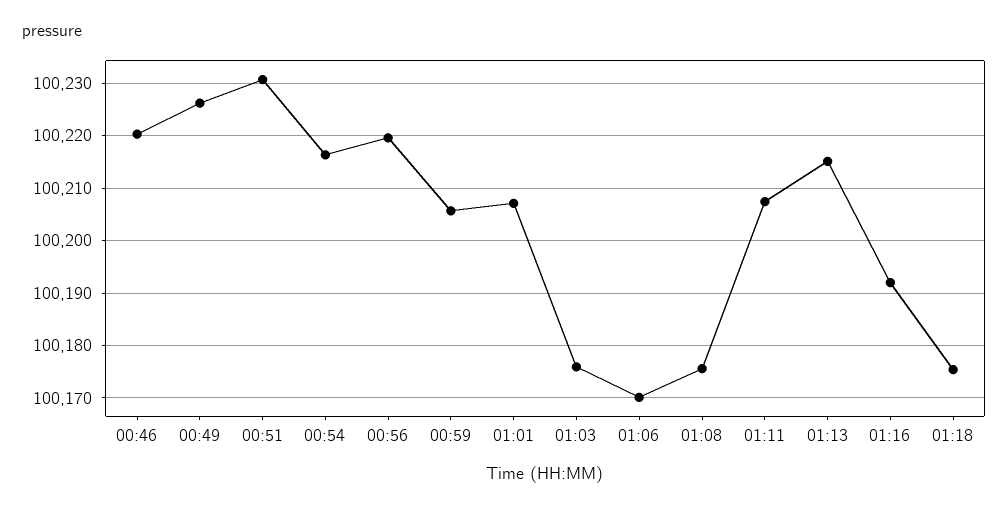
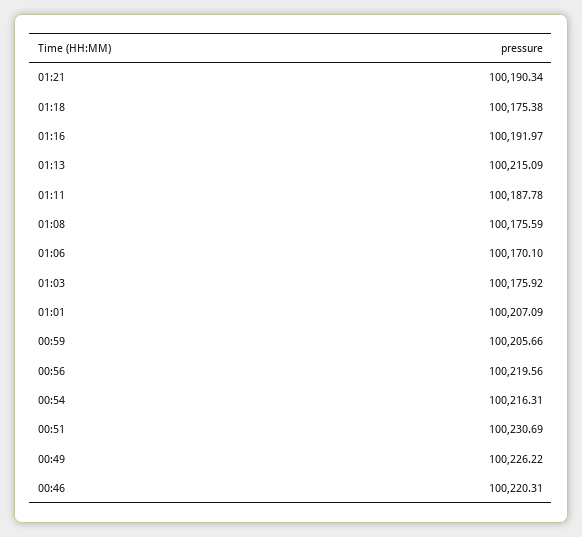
01:11: 100208 -> 100187.78
01:21: none -> 100190.34

